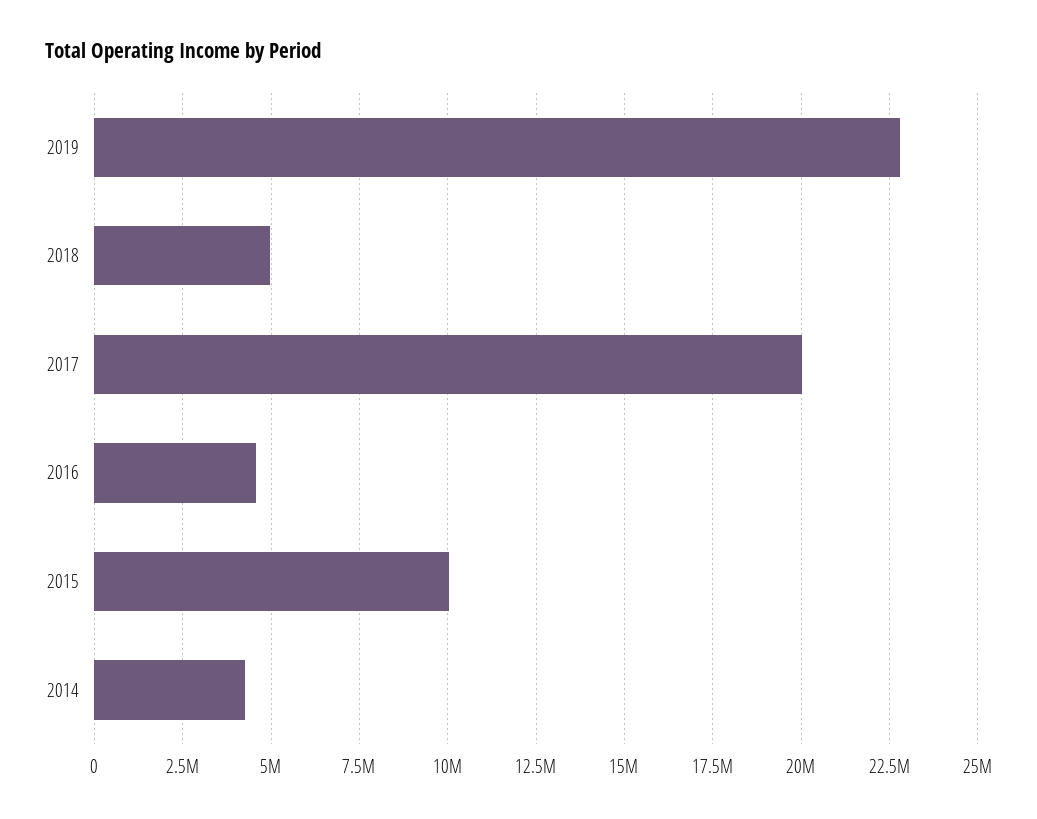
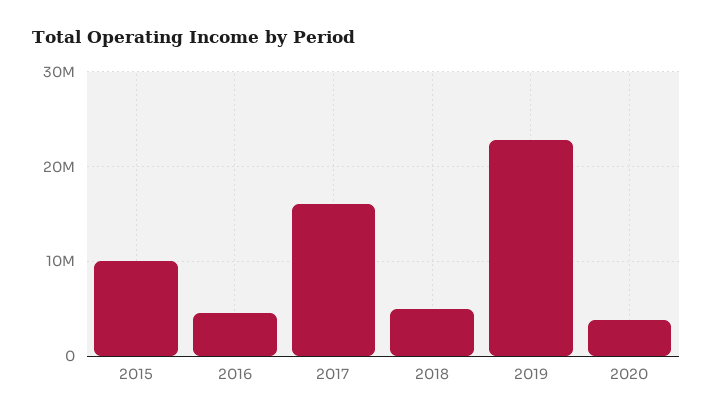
2017: 20000000 -> 16000000
2014: 4250000 -> none
2020: none -> 4000000

